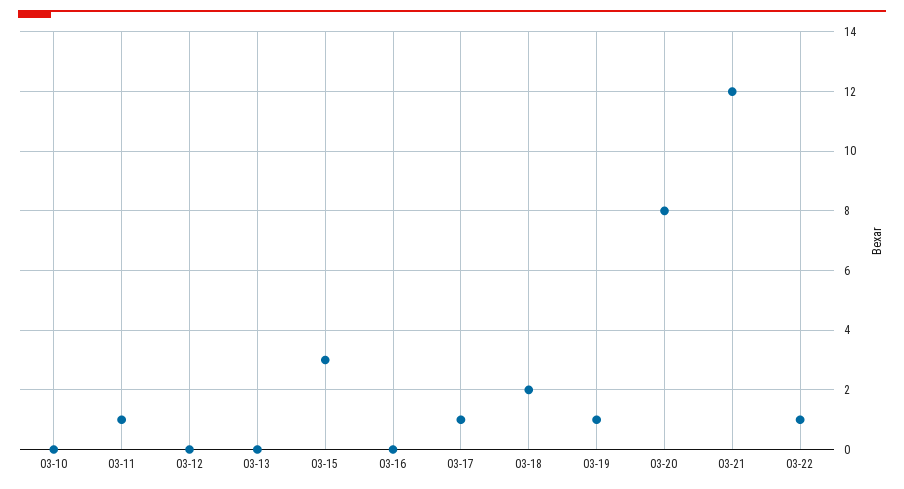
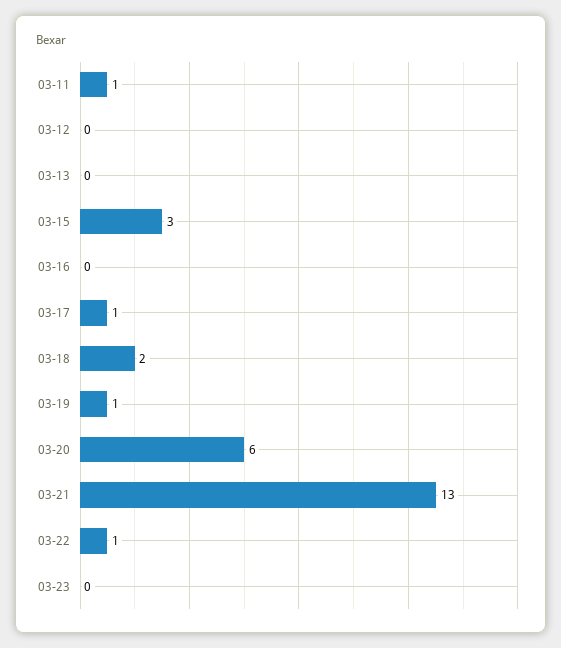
03-10: 0 -> none
03-20: 8 -> 6
03-21: 12 -> 13
03-23: none -> 0

